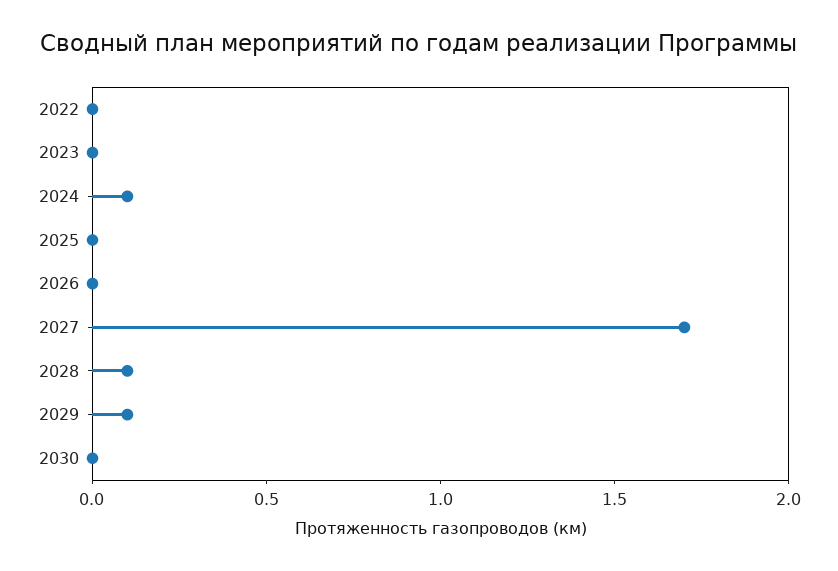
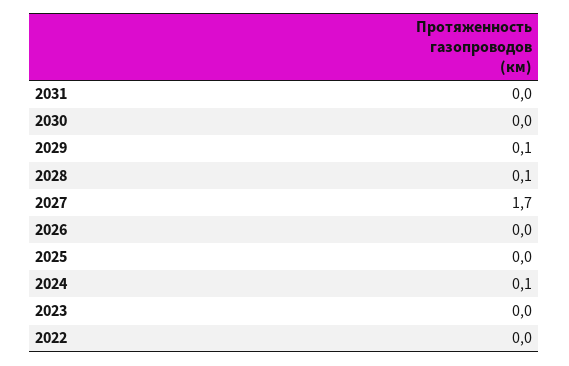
2031: none -> 0

